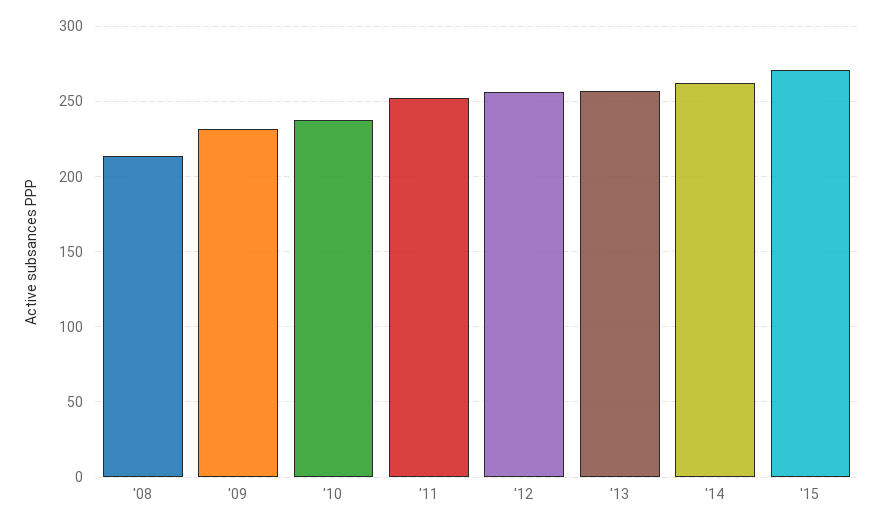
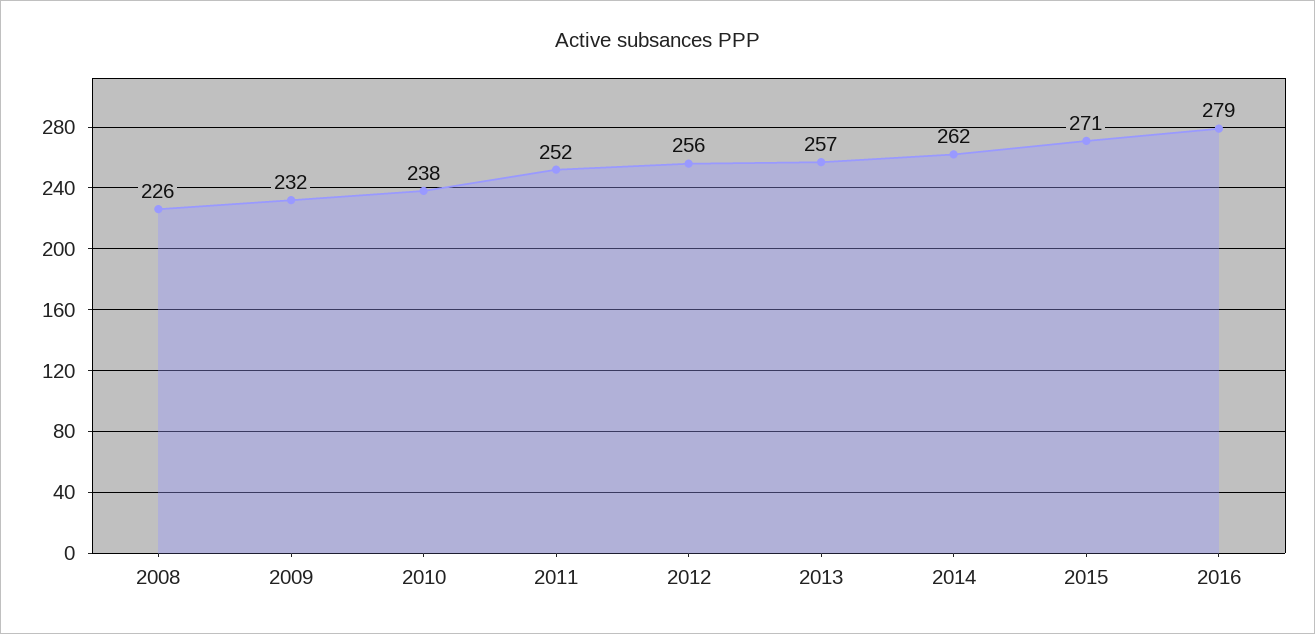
'08: 215 -> 226
2016: none -> 279

